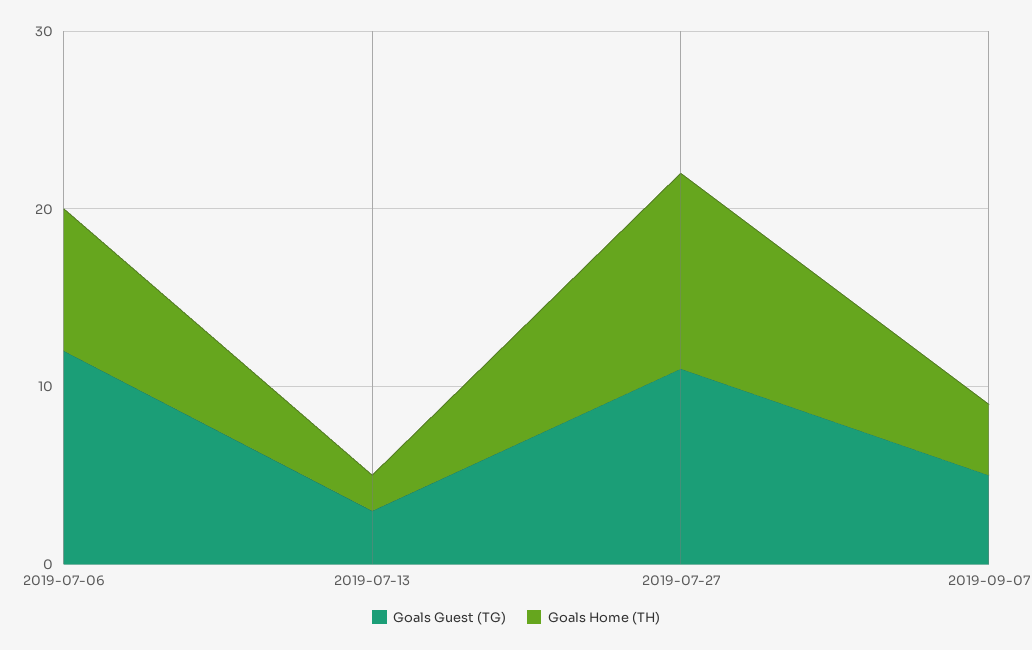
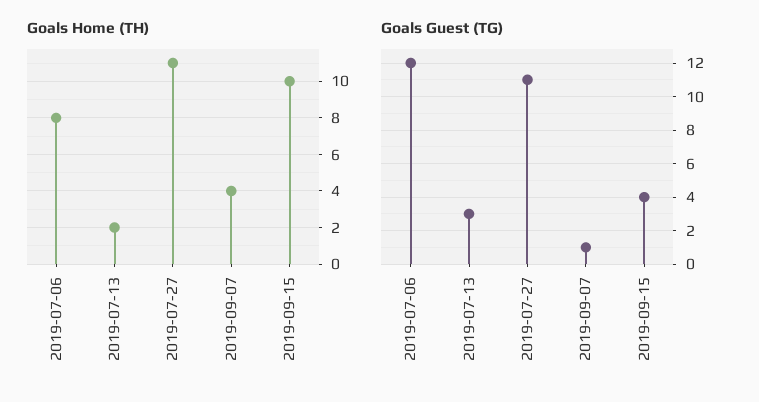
Goals Guest (TG), 2019-09-07: 5 -> 1
Goals Home (TH), 2019-09-15: none -> 10
Goals Guest (TG), 2019-09-15: none -> 4

